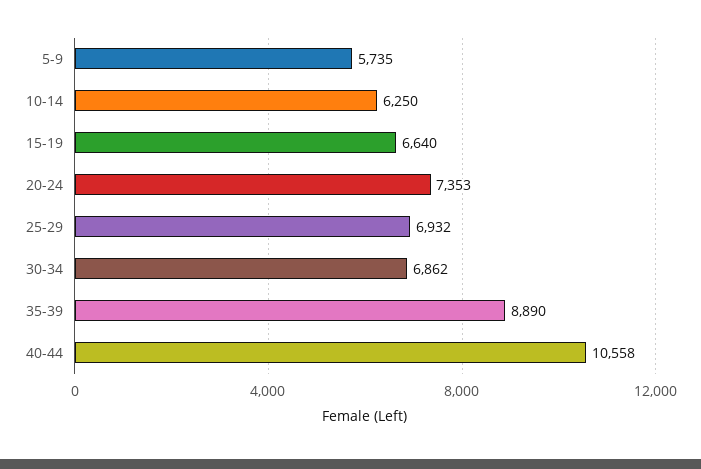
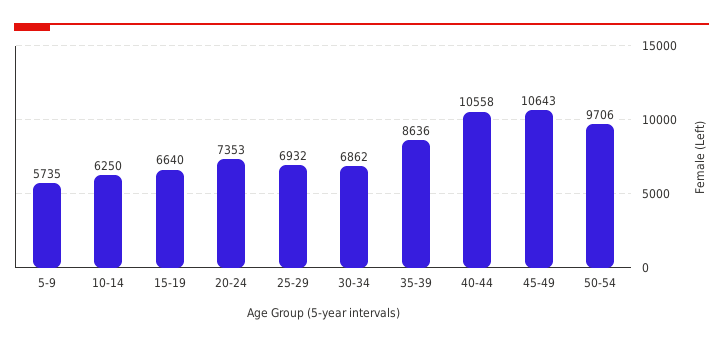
35-39: 8890 -> 8636
45-49: none -> 10643
50-54: none -> 9706

